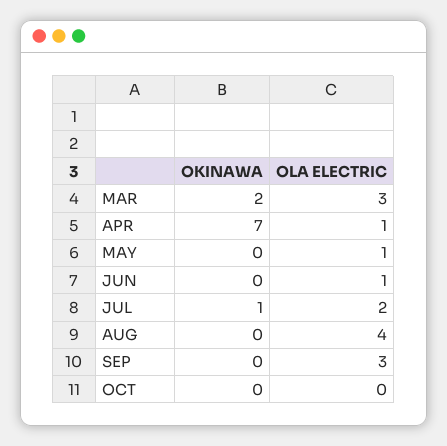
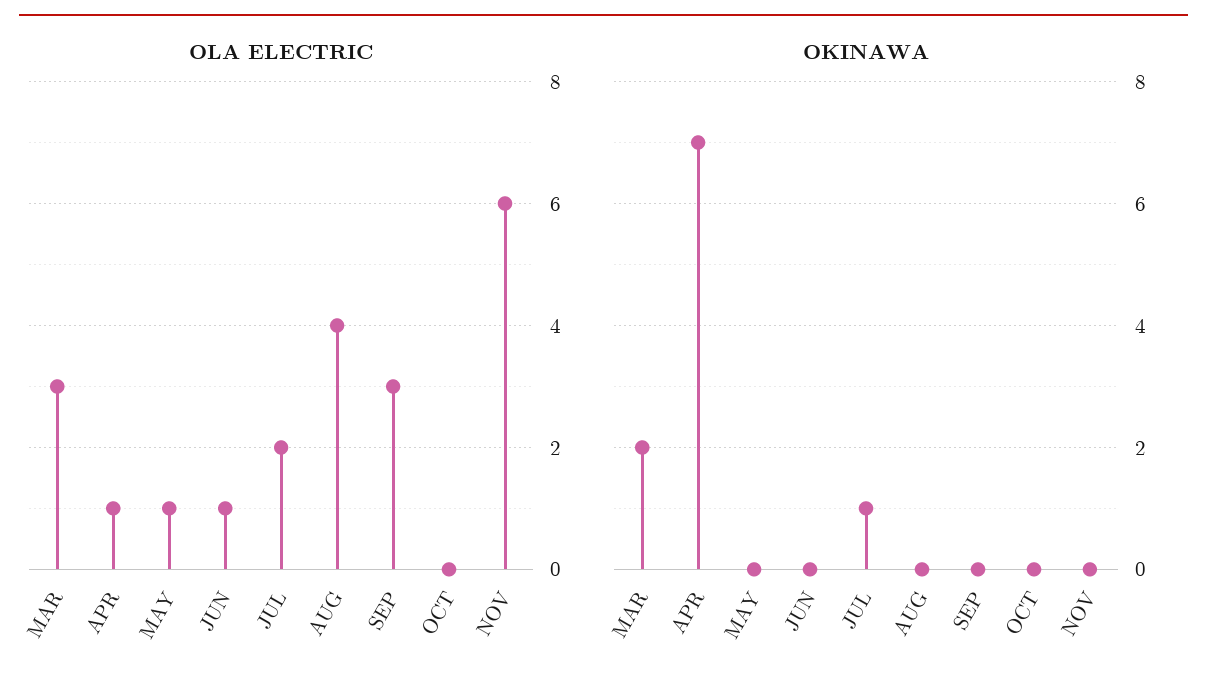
OLA ELECTRIC, NOV: none -> 6
OKINAWA, NOV: none -> 0

